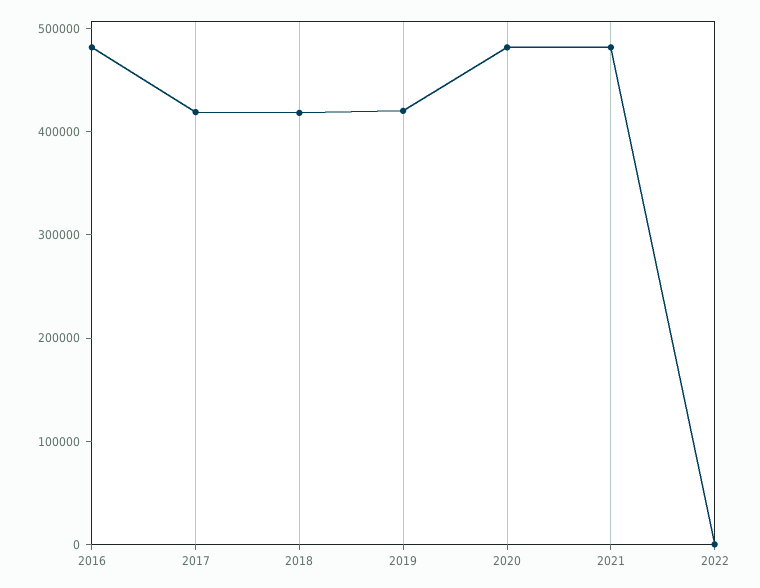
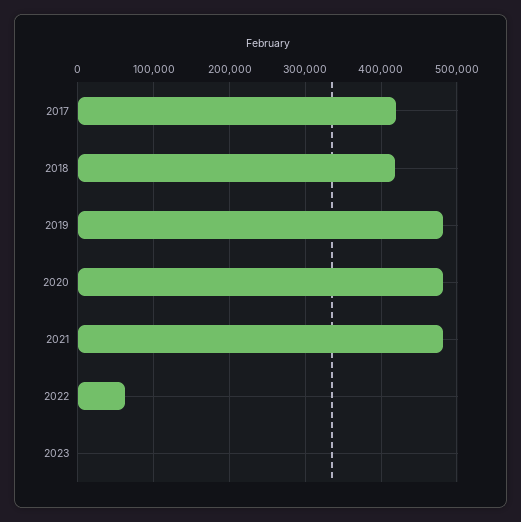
2016: 480000 -> none
2019: 420000 -> 480000
2022: 0 -> 60000
2023: none -> 0

